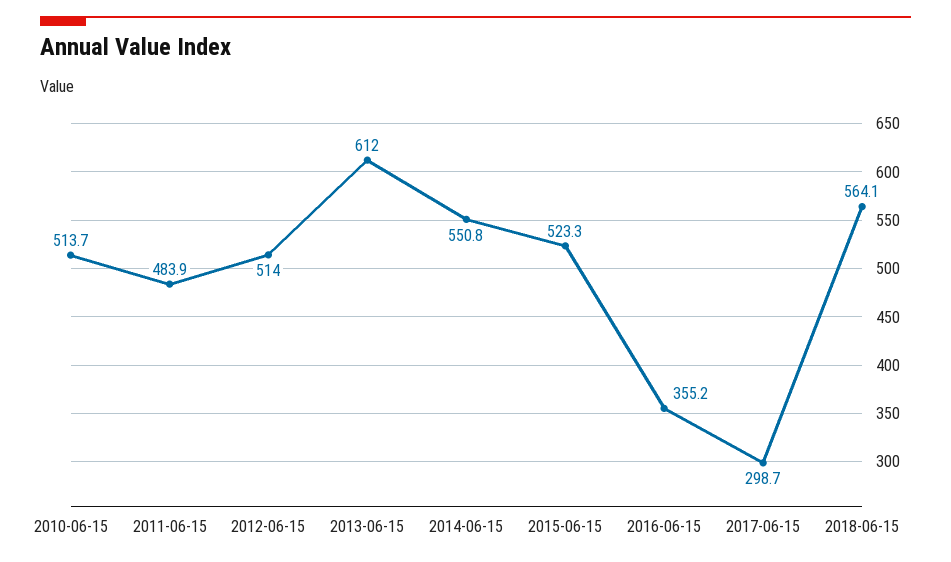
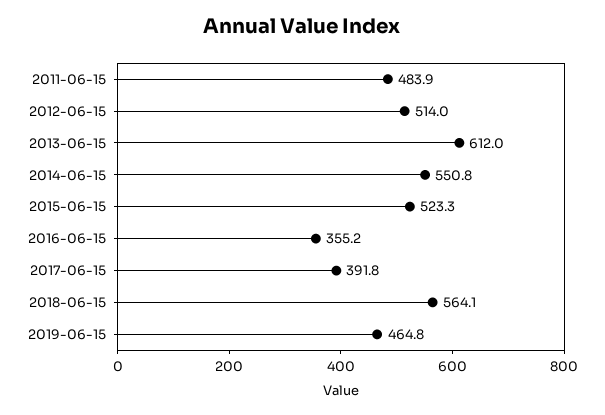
2010-06-15: 513.7 -> none
2017-06-15: 298.7 -> 391.8
2019-06-15: none -> 464.8

